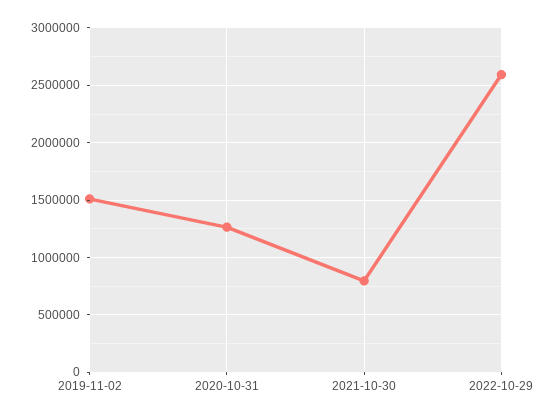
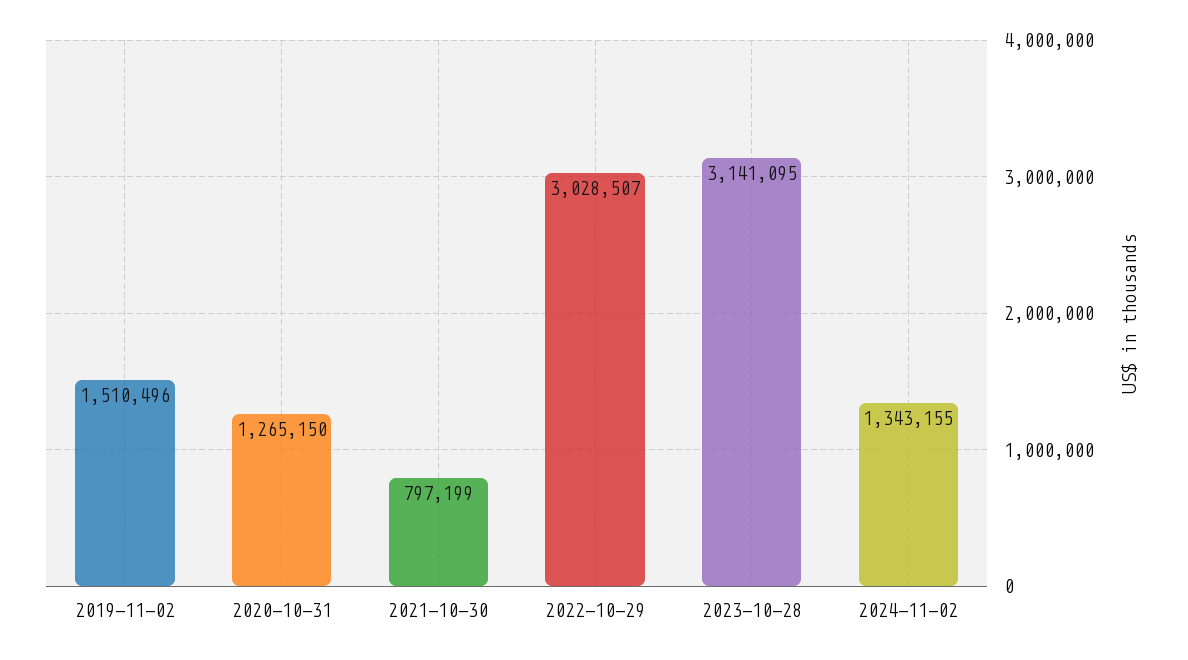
2022-10-29: 2600000 -> 3028507
2023-10-28: none -> 3141095
2024-11-02: none -> 1343155

